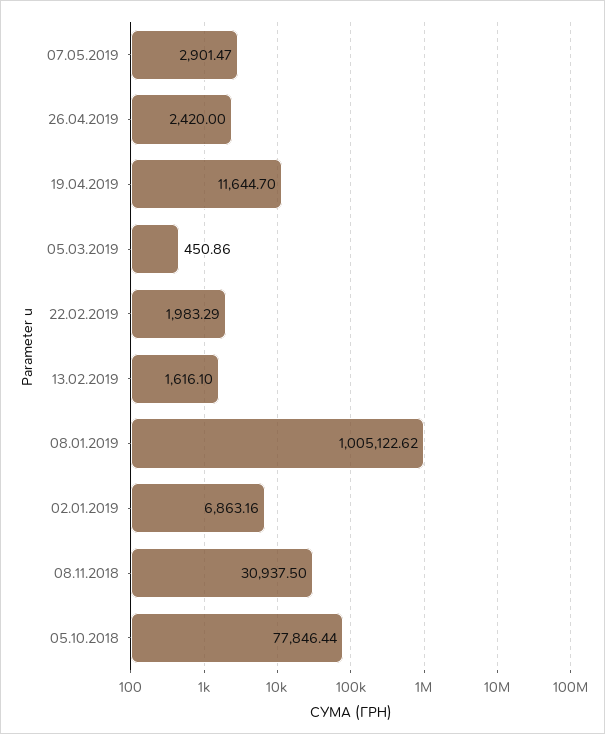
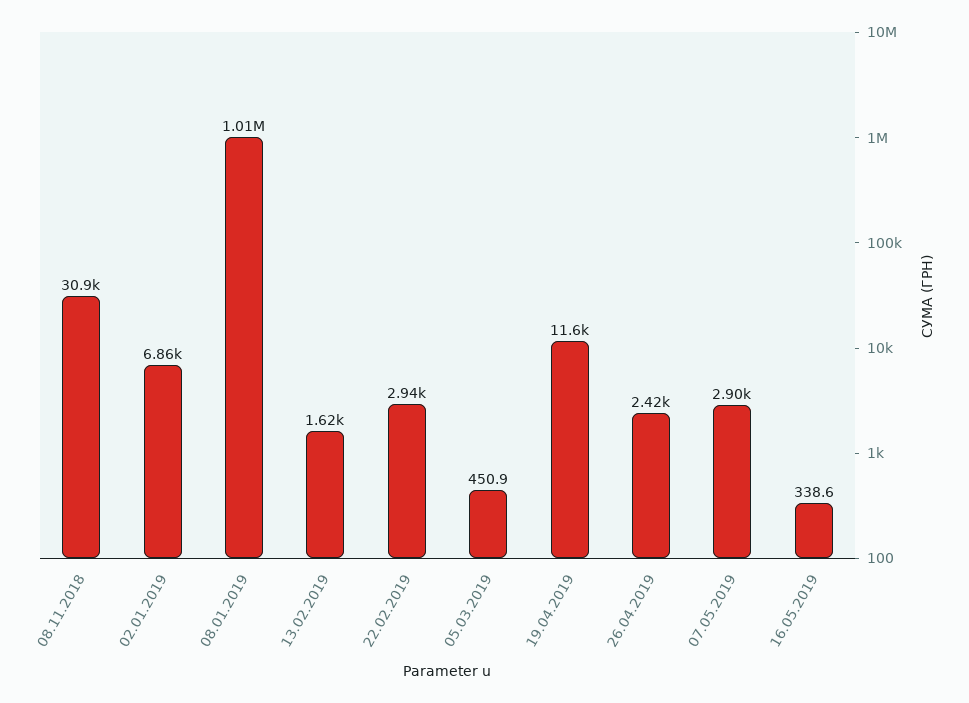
22.02.2019: 1983.29 -> 2940
05.10.2018: 77846.44 -> none
16.05.2019: none -> 338.6

